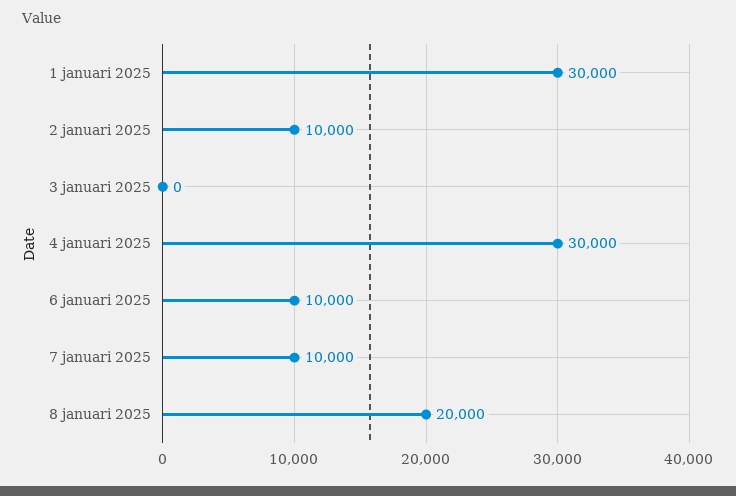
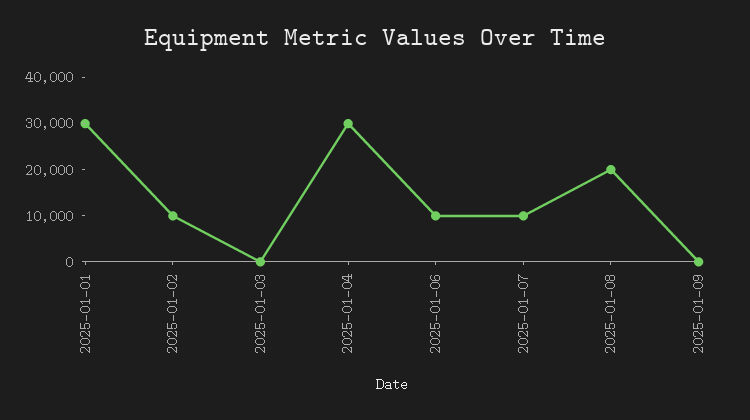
2025-01-09: none -> 0

